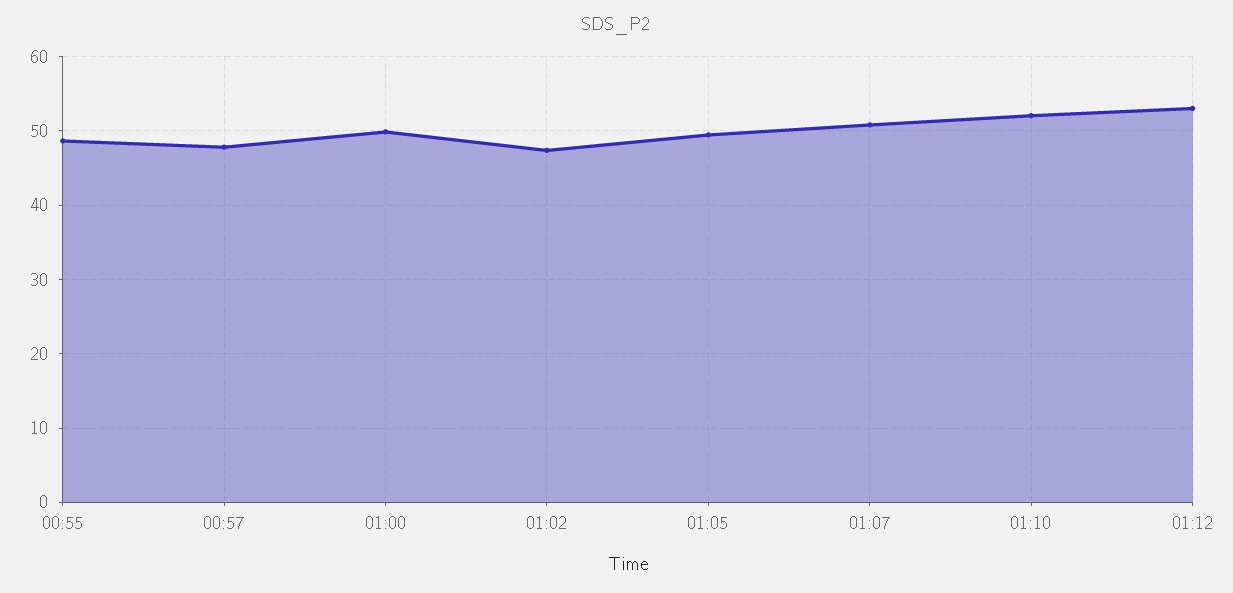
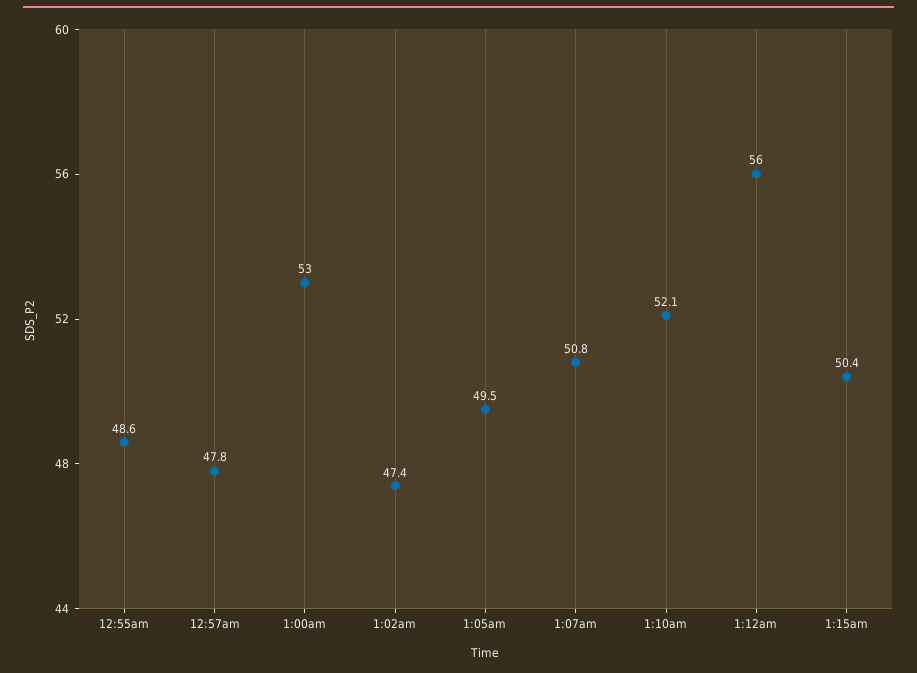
01:00: 50 -> 53
01:12: 53 -> 56
1:15am: none -> 50.4

